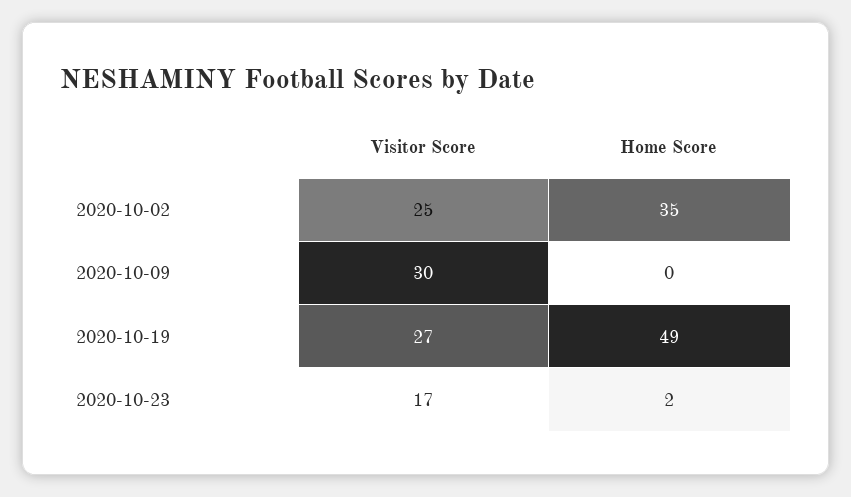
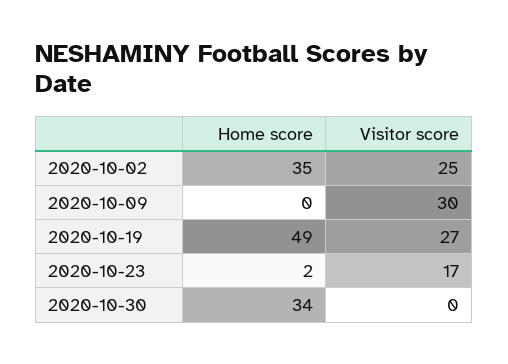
Home Score, 2020-10-30: none -> 34
Visitor Score, 2020-10-30: none -> 0

